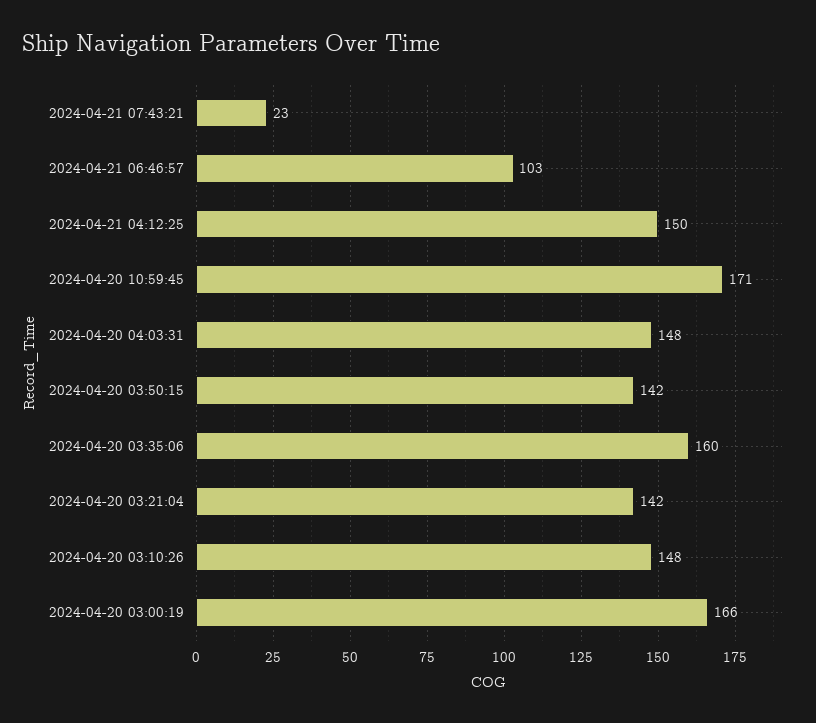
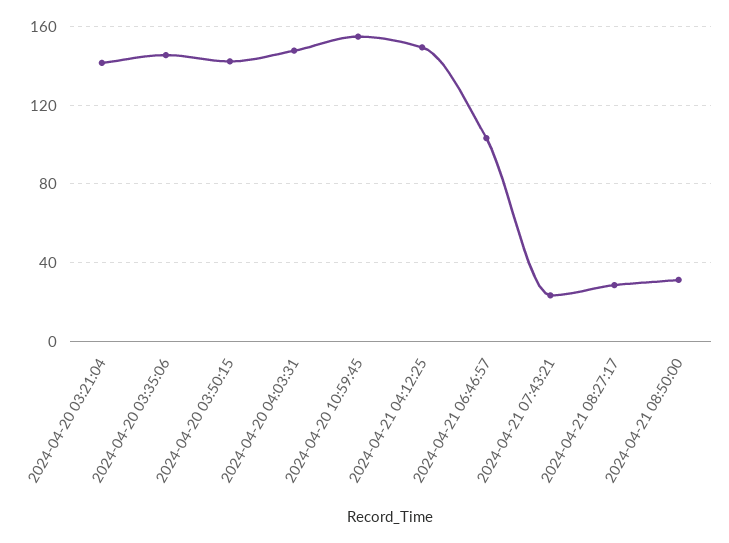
2024-04-20 10:59:45: 171 -> 155
2024-04-20 03:35:06: 160 -> 145
2024-04-20 03:10:26: 148 -> none
2024-04-20 03:00:19: 166 -> none
2024-04-21 08:27:17: none -> 30
2024-04-21 08:50:00: none -> 30

